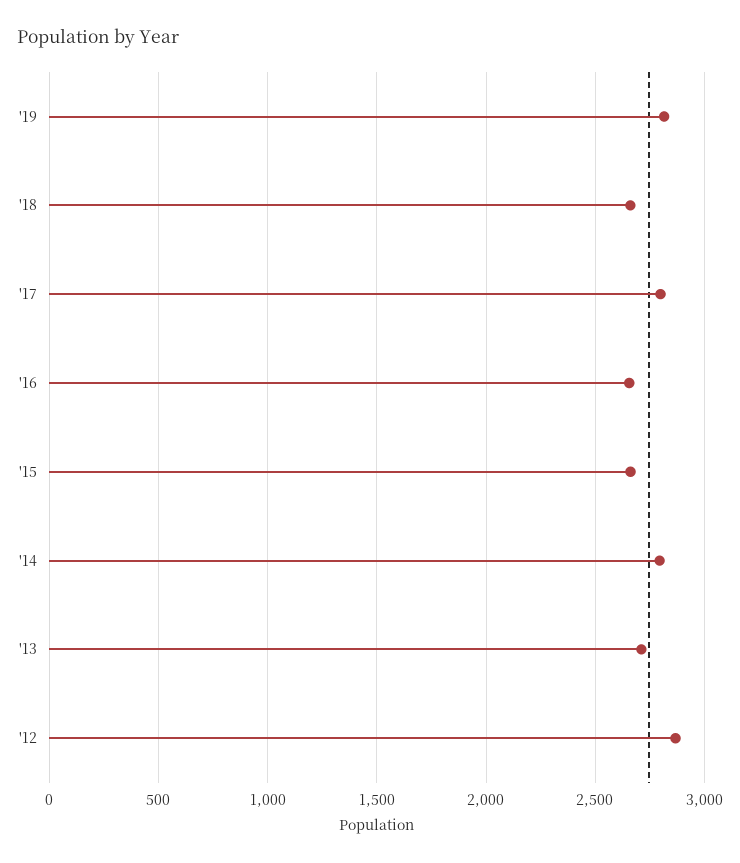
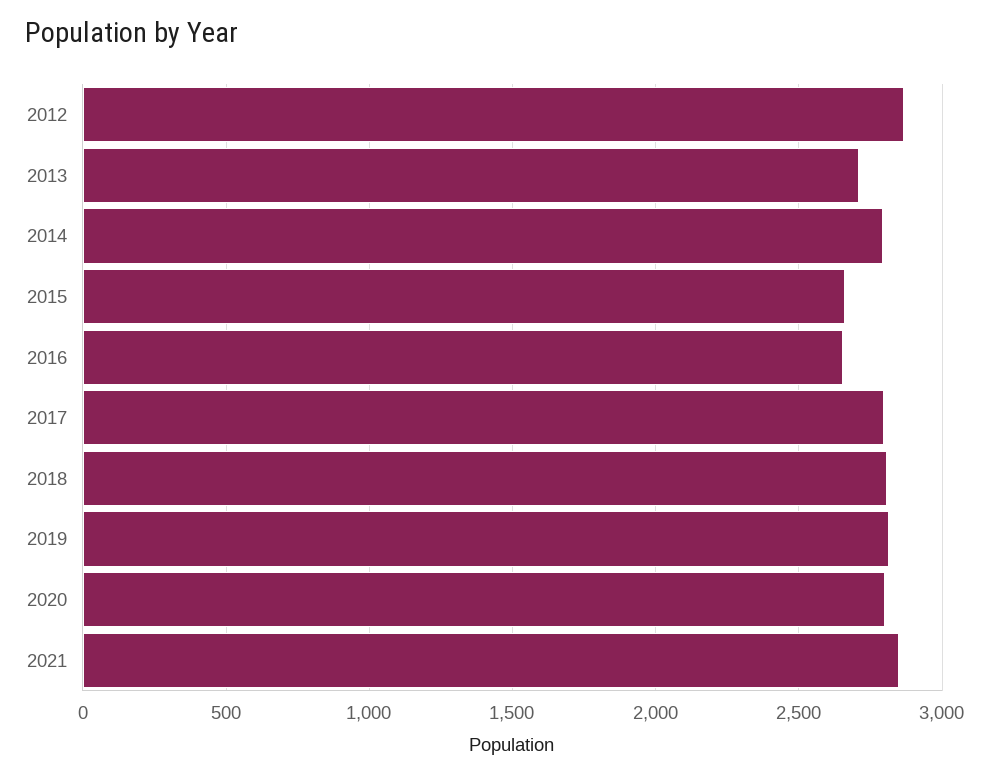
'18: 2650 -> 2800
2020: none -> 2800
2021: none -> 2850

